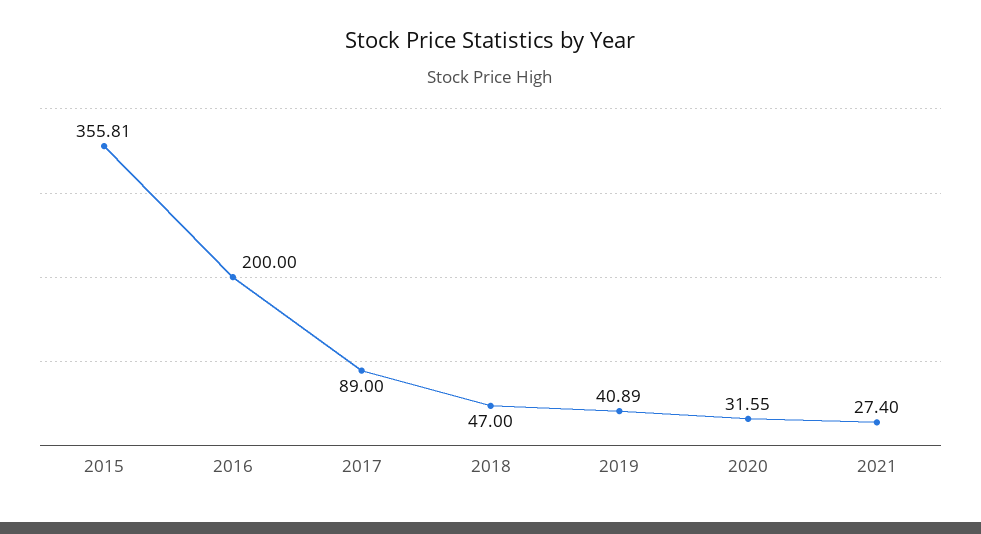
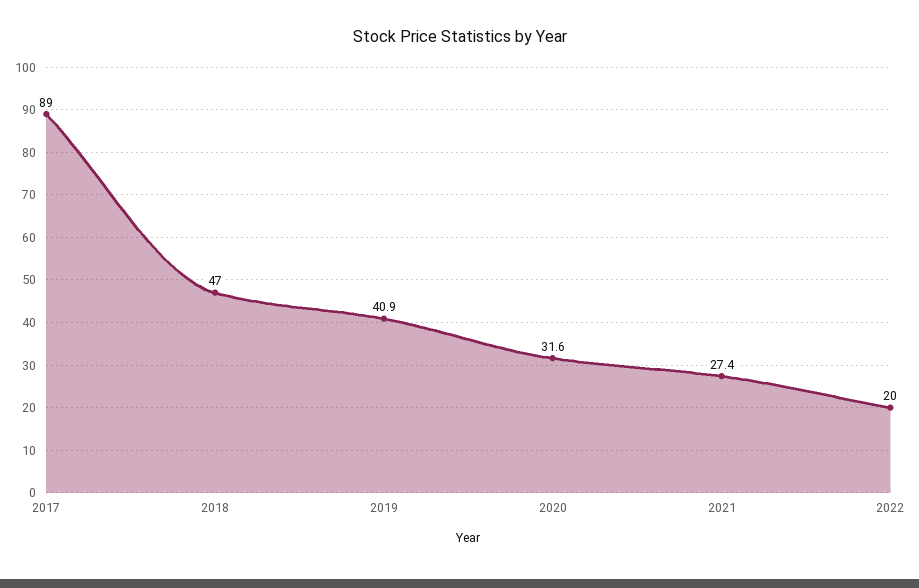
2015: 355.81 -> none
2016: 200 -> none
2022: none -> 20

